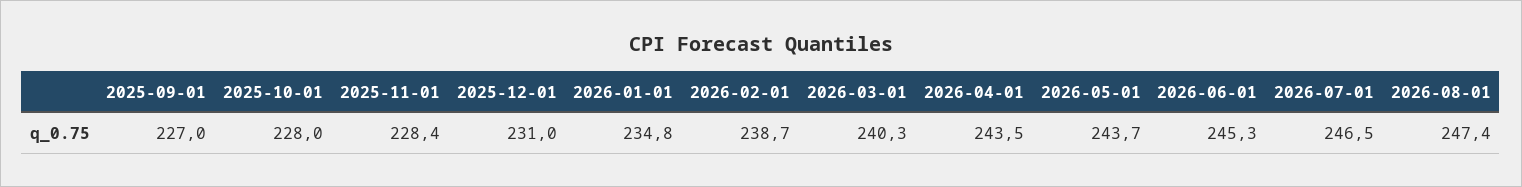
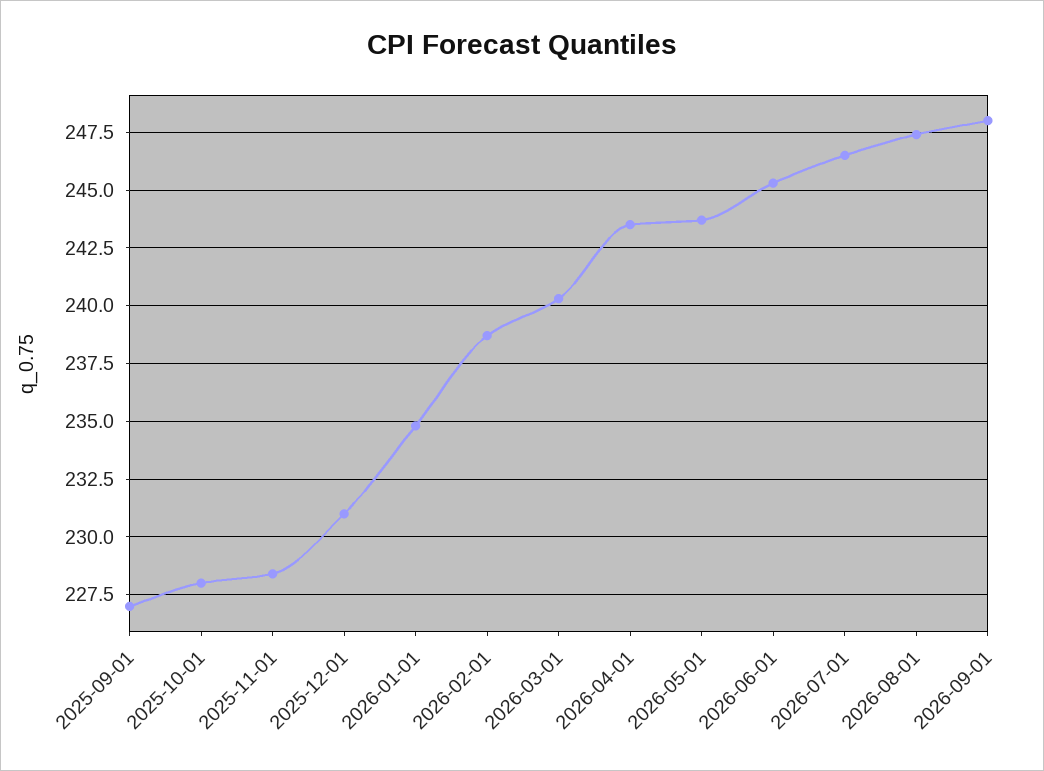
2026-09-01: none -> 248

